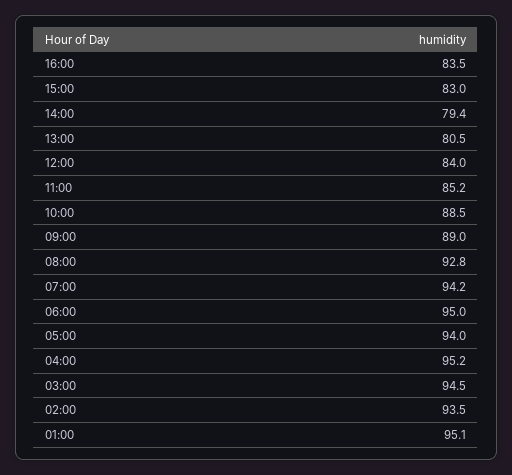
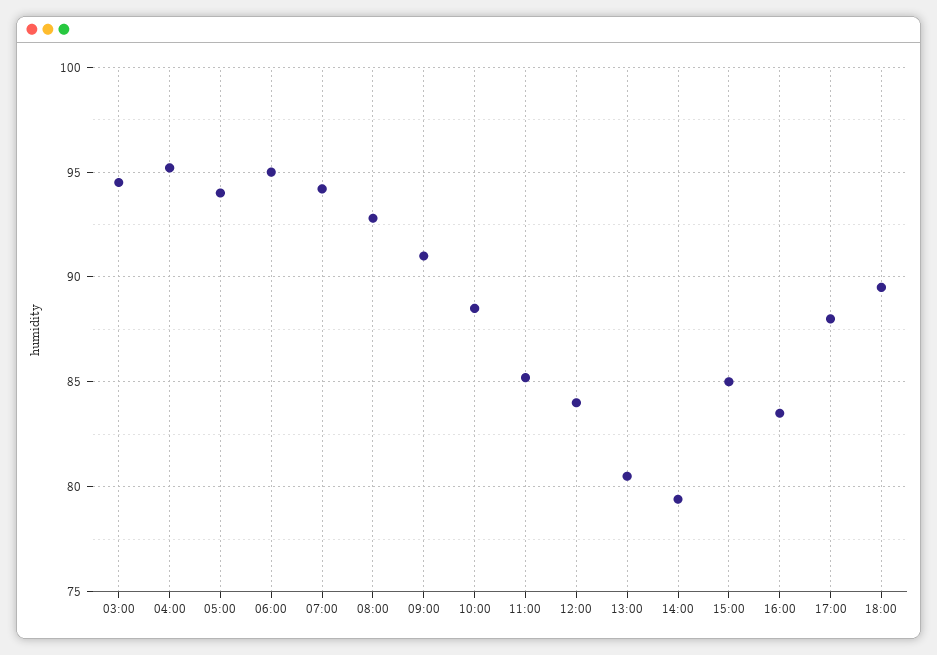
15:00: 83 -> 85
09:00: 89 -> 91
02:00: 93.5 -> none
01:00: 95.1 -> none
17:00: none -> 88
18:00: none -> 89.5

